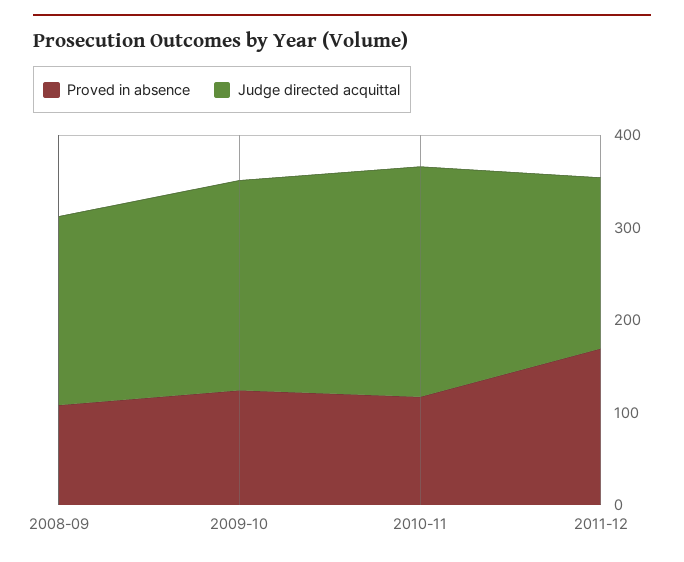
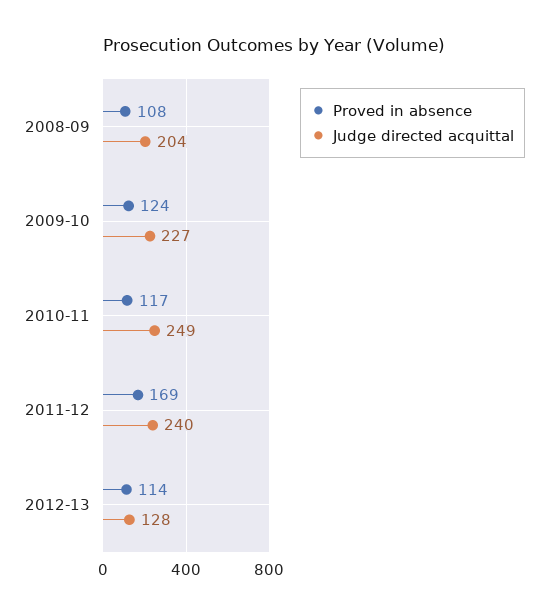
Judge directed acquittal, 2011-12: 180 -> 240
Proved in absence, 2012-13: none -> 114
Judge directed acquittal, 2012-13: none -> 128

